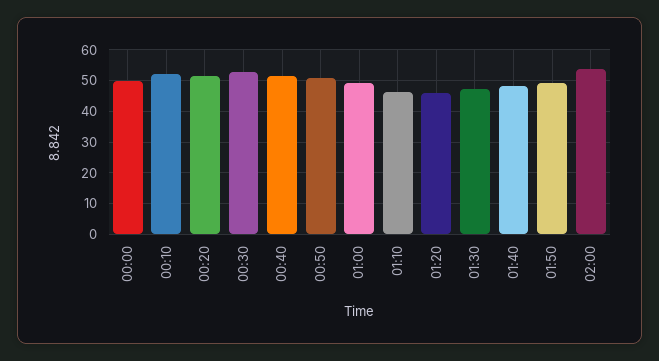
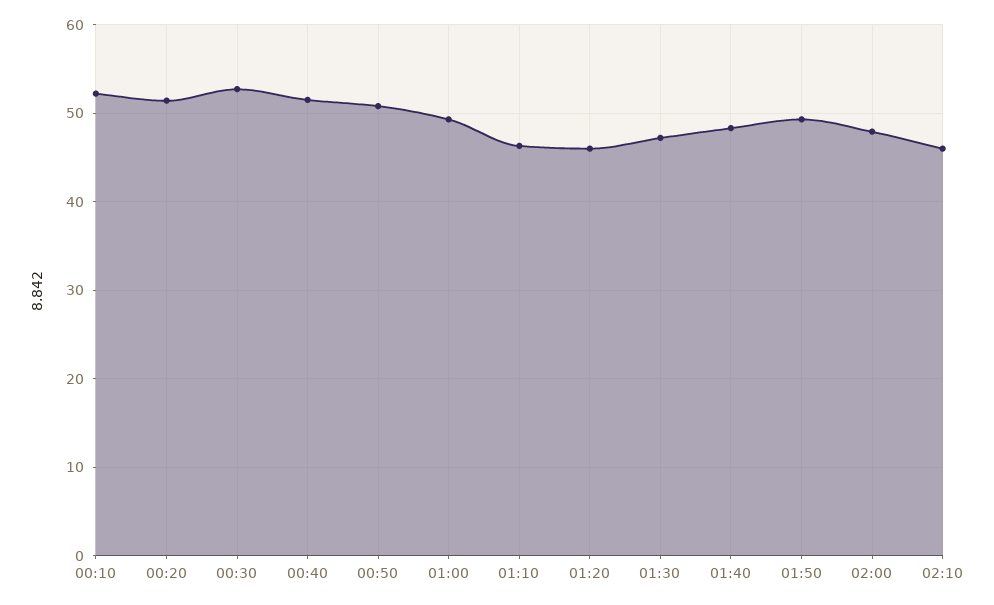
00:00: 50 -> none
02:00: 54 -> 48
02:10: none -> 46

